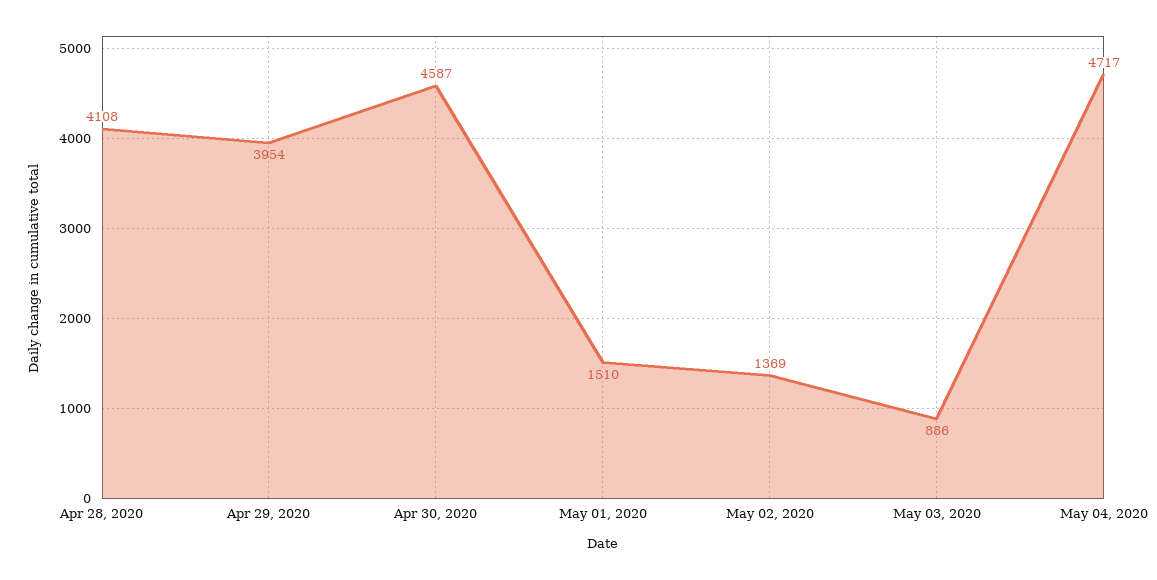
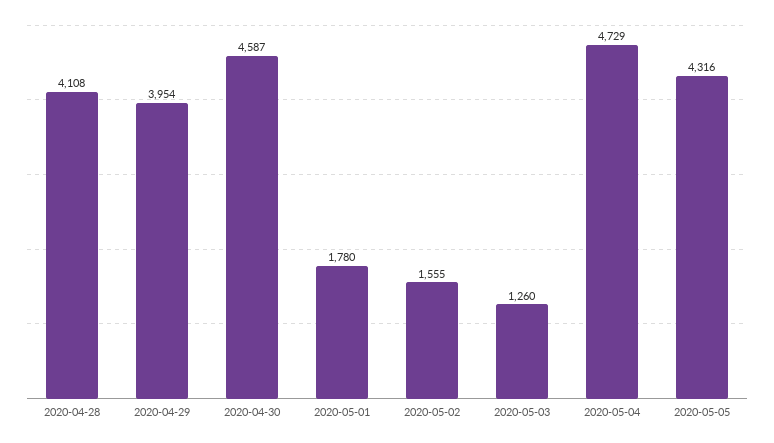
May 01, 2020: 1510 -> 1780
May 02, 2020: 1369 -> 1555
May 03, 2020: 886 -> 1260
May 04, 2020: 4717 -> 4729
2020-05-05: none -> 4316

